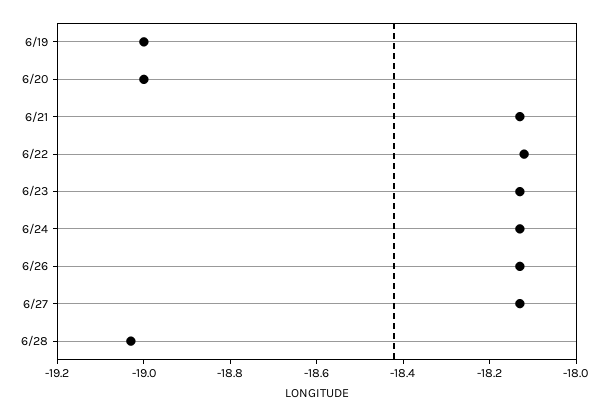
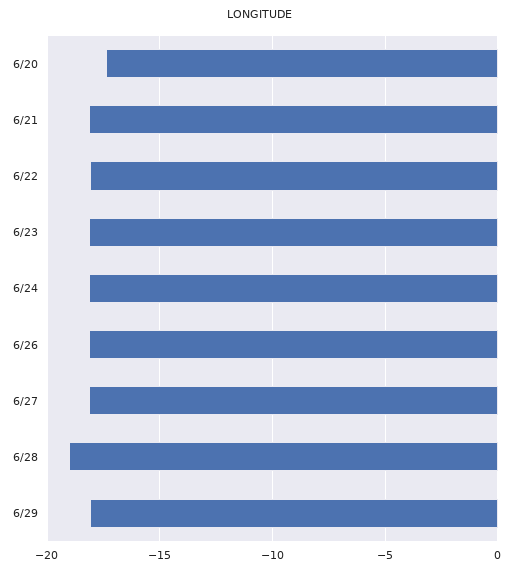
6/19: -19 -> none
6/20: -19 -> -17.5
6/29: none -> -18

